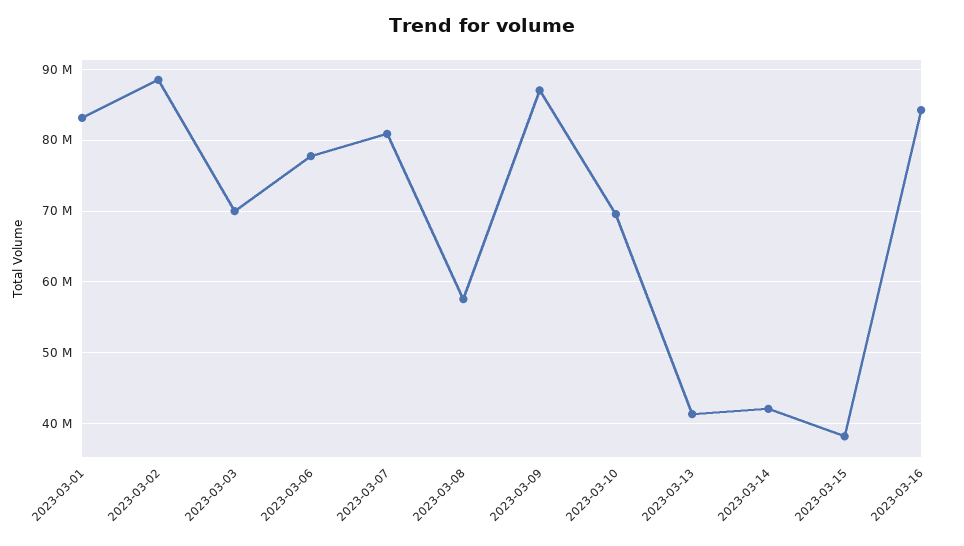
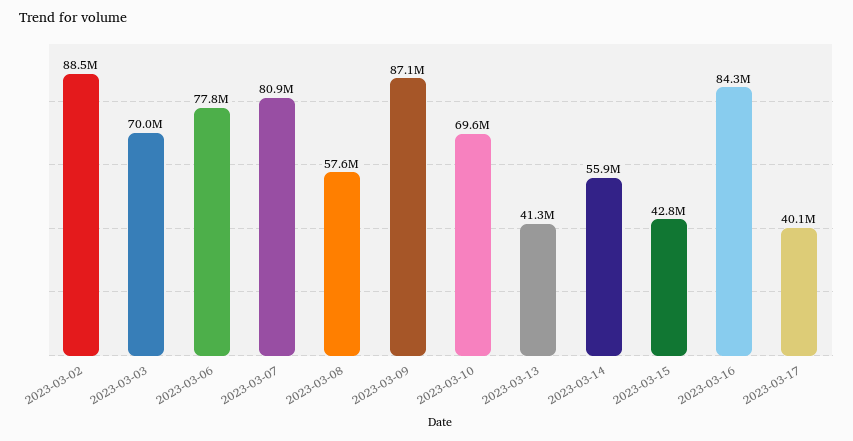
2023-03-01: 83000000 -> none
2023-03-14: 42000000 -> 55900000
2023-03-15: 38000000 -> 42800000
2023-03-17: none -> 40100000

